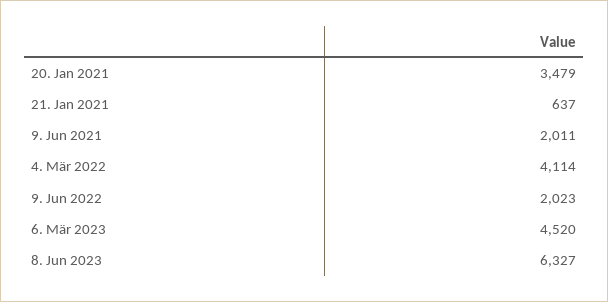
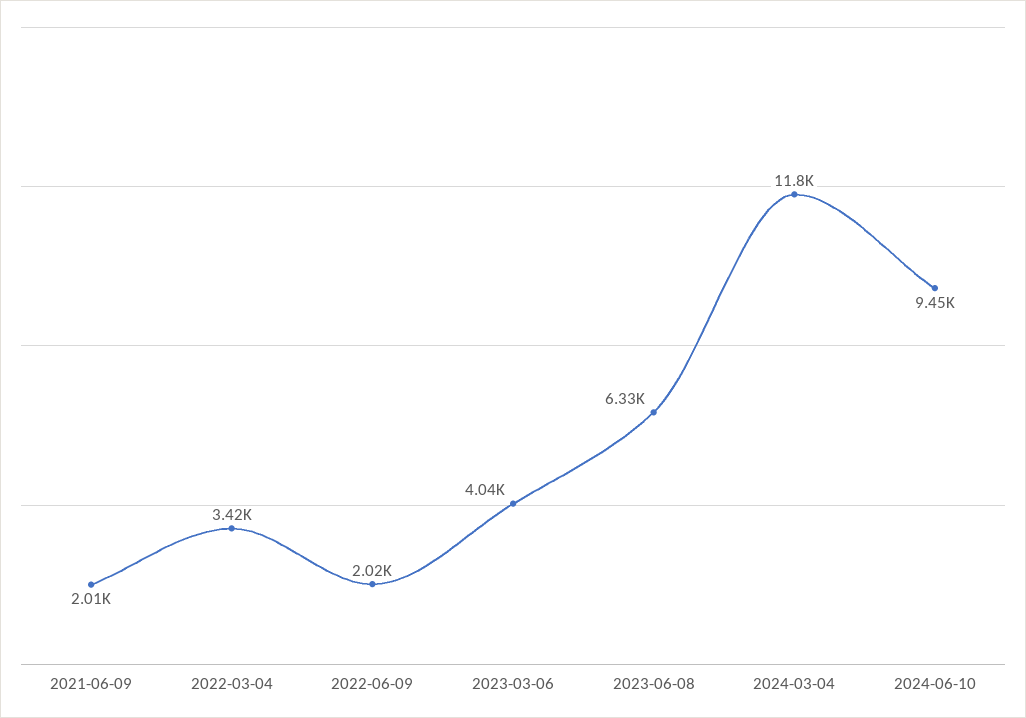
20. Jan 2021: 3479 -> none
21. Jan 2021: 637 -> none
4. Mär 2022: 4114 -> 3420
6. Mär 2023: 4520 -> 4040
2024-03-04: none -> 11800
2024-06-10: none -> 9450

